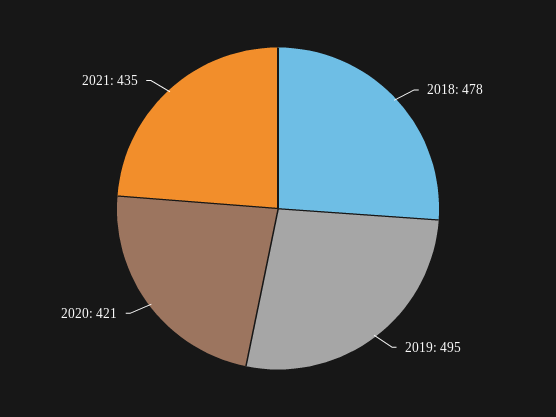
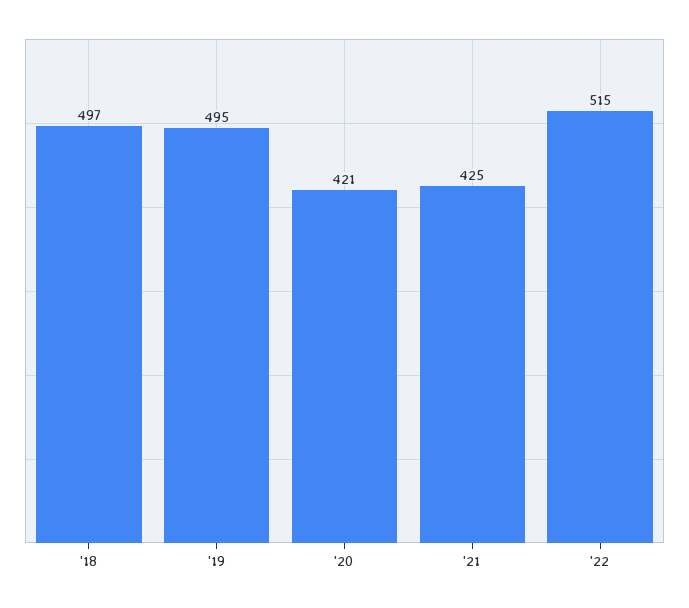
2018: 478 -> 497
2021: 435 -> 425
'22: none -> 515

